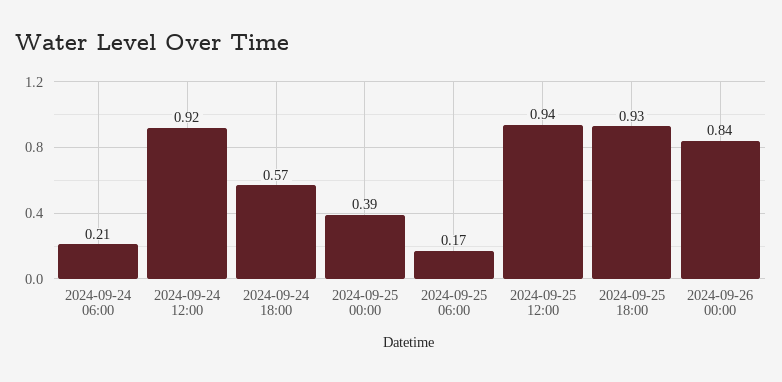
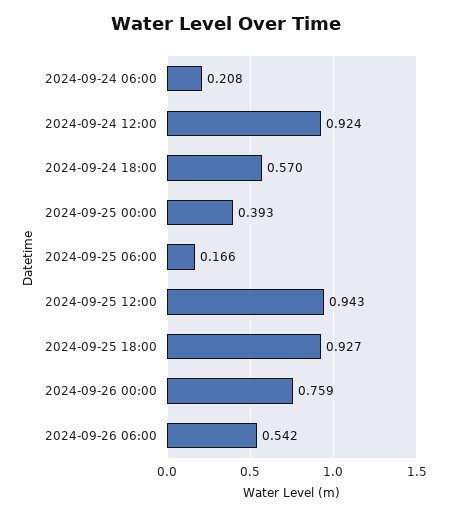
2024-09-26 00:00: 0.84 -> 0.759
2024-09-26 06:00: none -> 0.542

